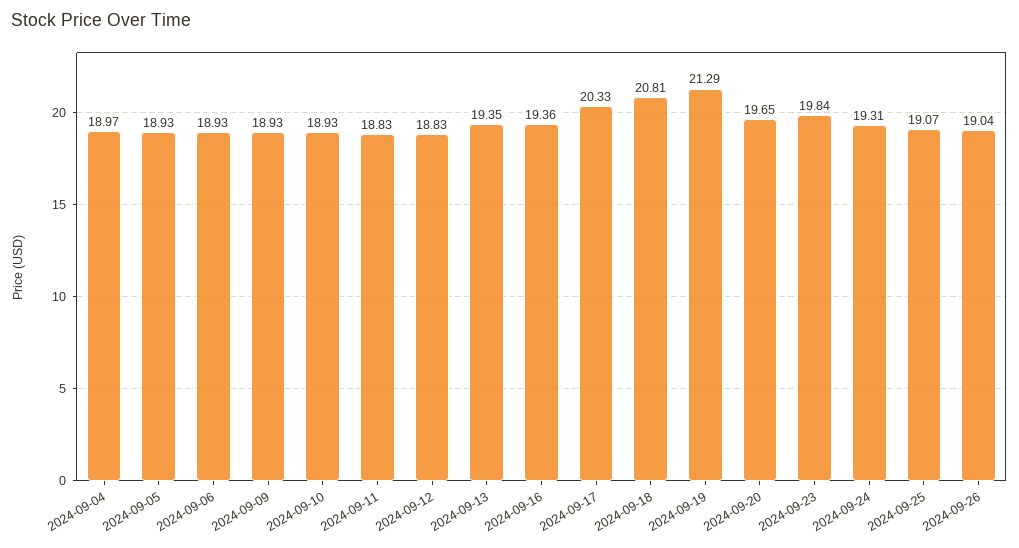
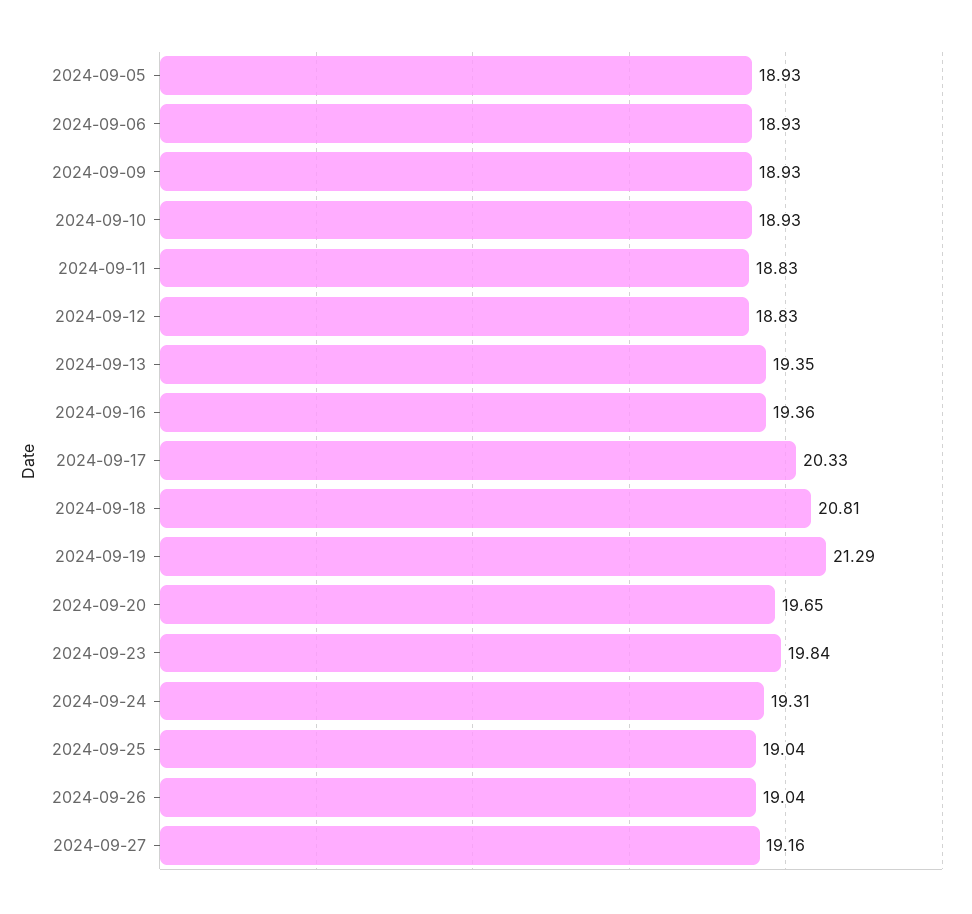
2024-09-04: 18.97 -> none
2024-09-25: 19.07 -> 19.04
2024-09-27: none -> 19.16

